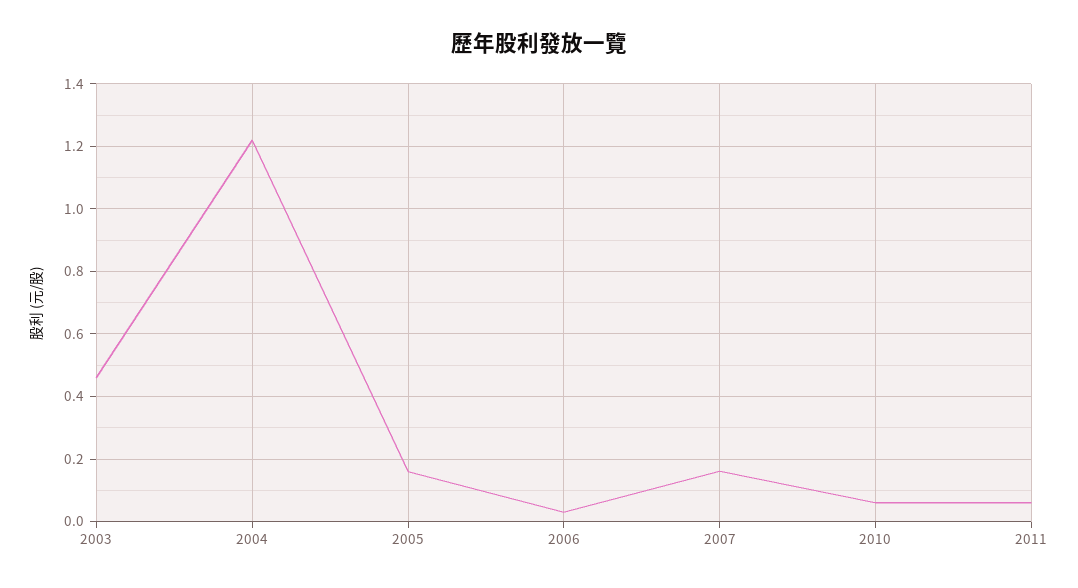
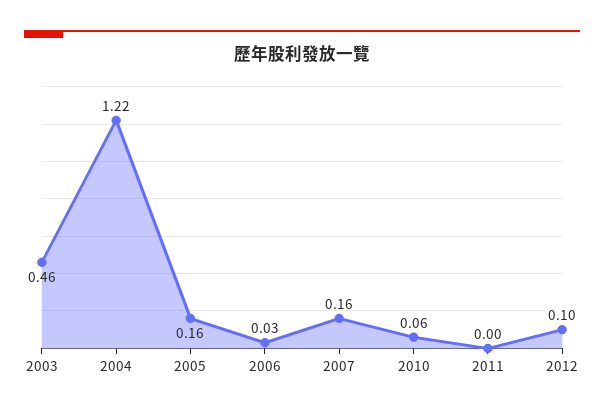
2011: 0.06 -> 0
2012: none -> 0.1

